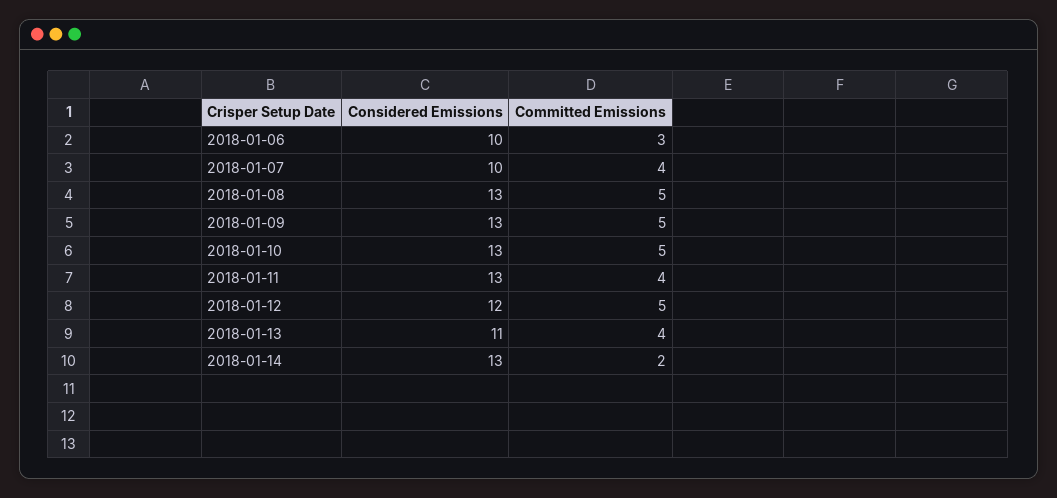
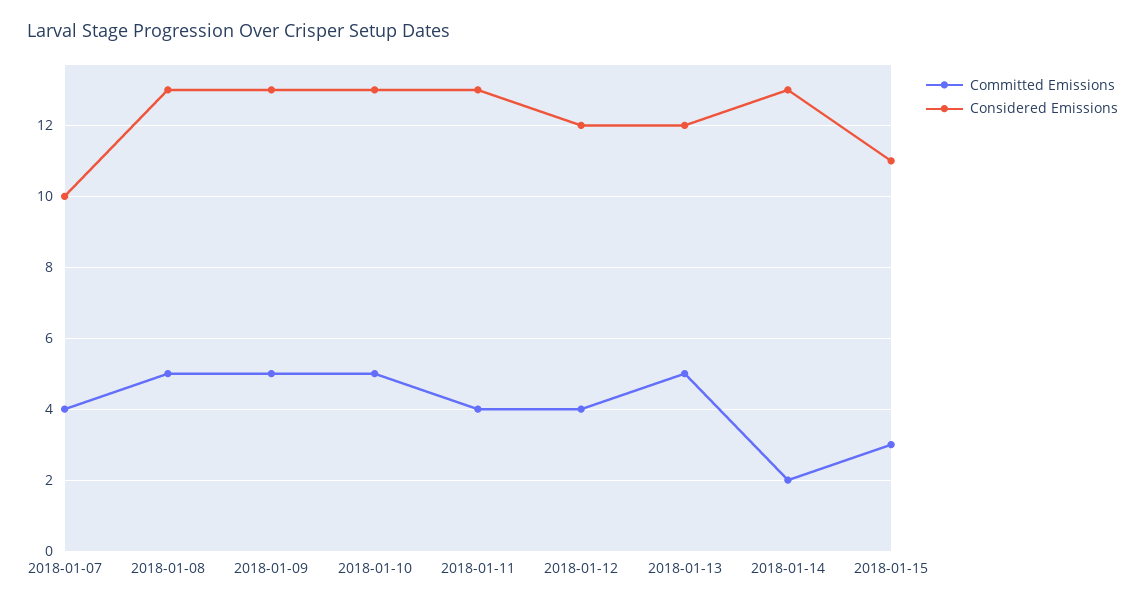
Considered Emissions, 2018-01-06: 10 -> none
Committed Emissions, 2018-01-06: 3 -> none
Committed Emissions, 2018-01-12: 5 -> 4
Considered Emissions, 2018-01-13: 11 -> 12
Committed Emissions, 2018-01-13: 4 -> 5
Committed Emissions, 2018-01-15: none -> 3
Considered Emissions, 2018-01-15: none -> 11

